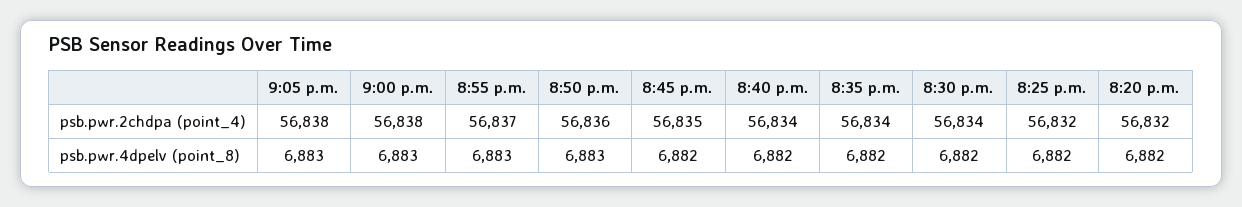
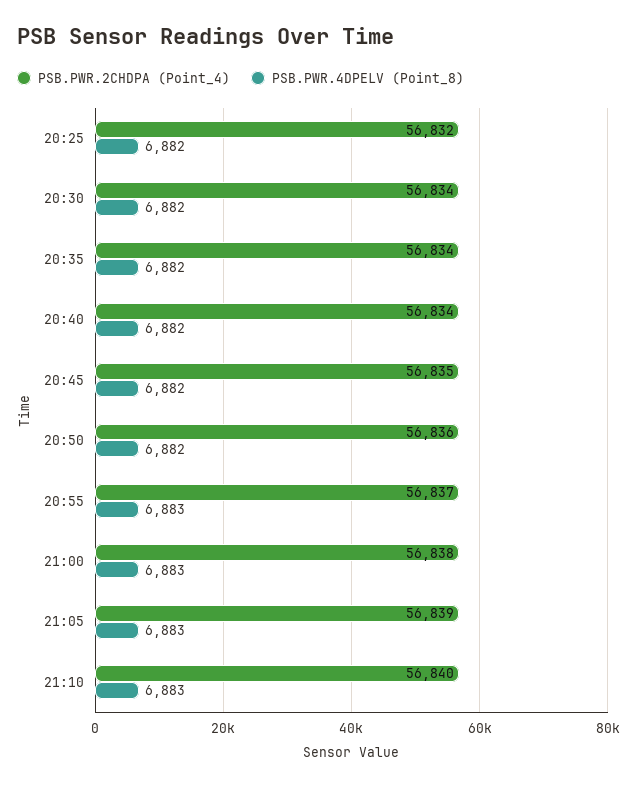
psb.pwr.2chdpa (point_4), 9:05 p.m.: 56838 -> 56839
psb.pwr.2chdpa (point_4), 8:20 p.m.: 56832 -> none
psb.pwr.4dpelv (point_8), 8:50 p.m.: 6883 -> 6882
psb.pwr.4dpelv (point_8), 8:20 p.m.: 6882 -> none
psb.pwr.2chdpa (point_4), 21:10: none -> 56840
psb.pwr.4dpelv (point_8), 21:10: none -> 6883

